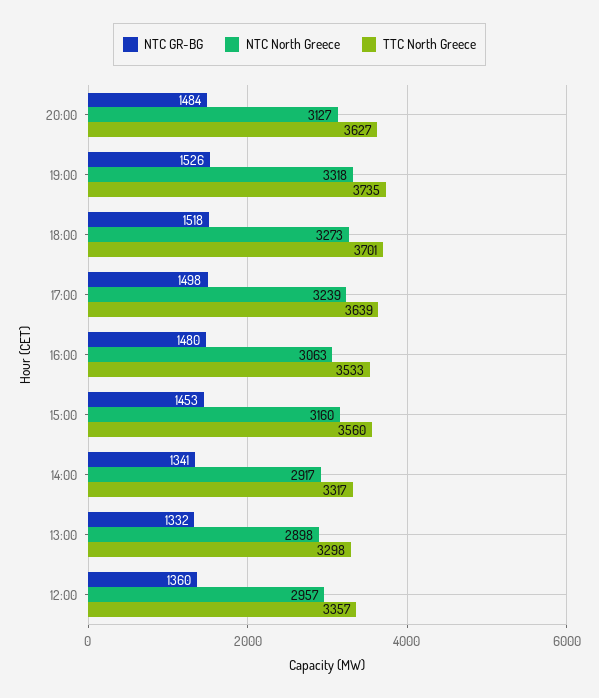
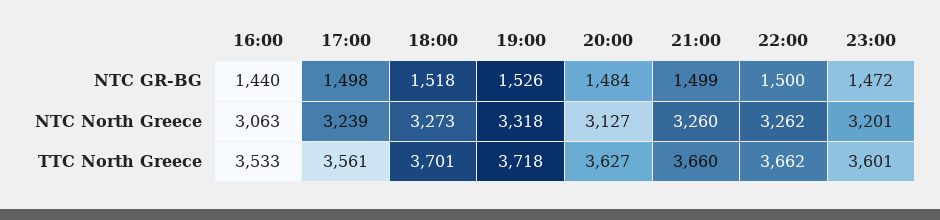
TTC North Greece, 19:00: 3735 -> 3718
TTC North Greece, 17:00: 3639 -> 3561
NTC GR-BG, 16:00: 1480 -> 1440
NTC GR-BG, 15:00: 1453 -> none
NTC North Greece, 15:00: 3160 -> none
TTC North Greece, 15:00: 3560 -> none
NTC GR-BG, 14:00: 1341 -> none
NTC North Greece, 14:00: 2917 -> none
TTC North Greece, 14:00: 3317 -> none
NTC GR-BG, 13:00: 1332 -> none
NTC North Greece, 13:00: 2898 -> none
TTC North Greece, 13:00: 3298 -> none
NTC GR-BG, 12:00: 1360 -> none
NTC North Greece, 12:00: 2957 -> none
TTC North Greece, 12:00: 3357 -> none
NTC GR-BG, 21:00: none -> 1499
NTC GR-BG, 22:00: none -> 1500
NTC GR-BG, 23:00: none -> 1472
NTC North Greece, 21:00: none -> 3260
NTC North Greece, 22:00: none -> 3262
NTC North Greece, 23:00: none -> 3201
TTC North Greece, 21:00: none -> 3660
TTC North Greece, 22:00: none -> 3662
TTC North Greece, 23:00: none -> 3601

